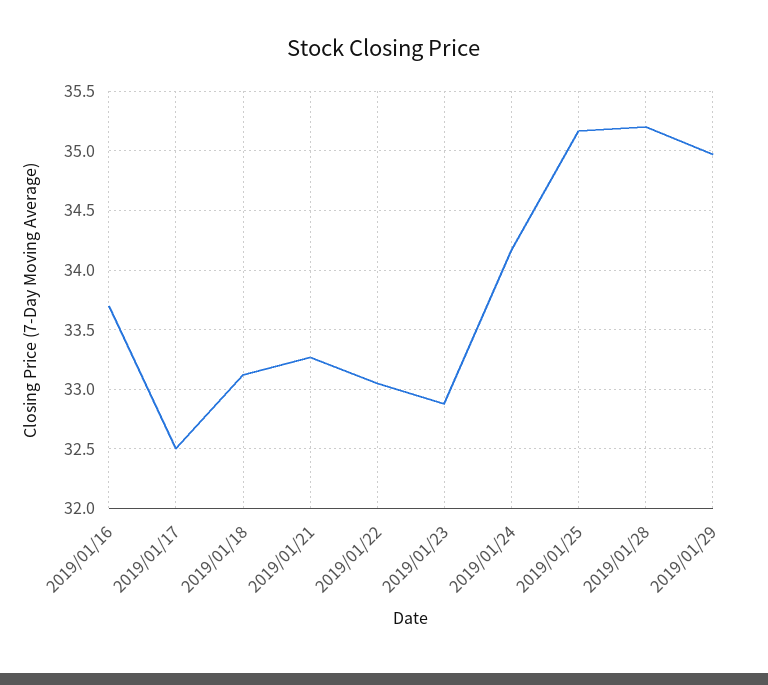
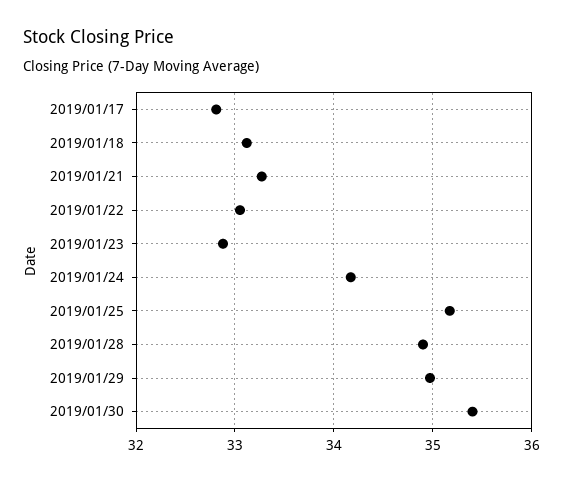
2019/01/16: 33.7 -> none
2019/01/17: 32.5 -> 32.8
2019/01/28: 35.2 -> 34.9
2019/01/30: none -> 35.4

